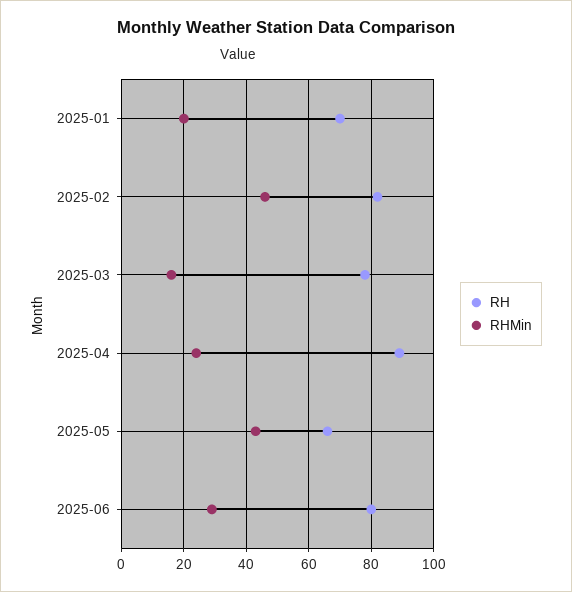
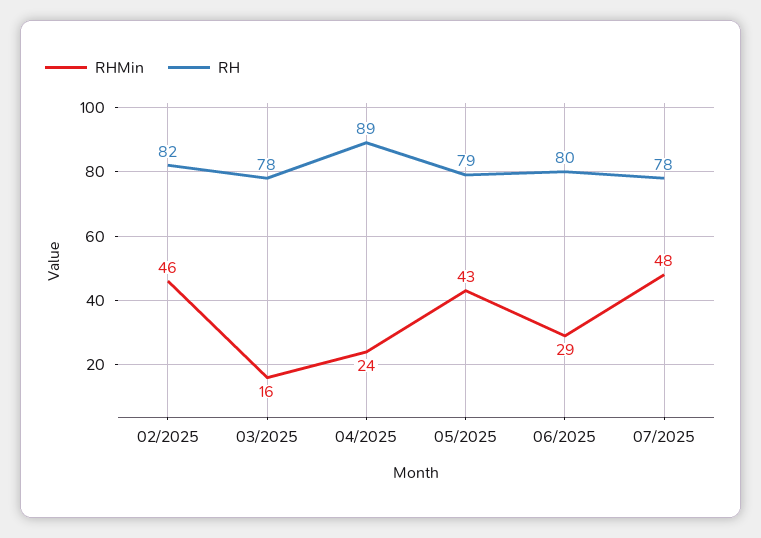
RH, 2025-01: 70 -> none
RHMin, 2025-01: 20 -> none
RH, 2025-05: 65 -> 79
RHMin, 07/2025: none -> 48
RH, 07/2025: none -> 78

